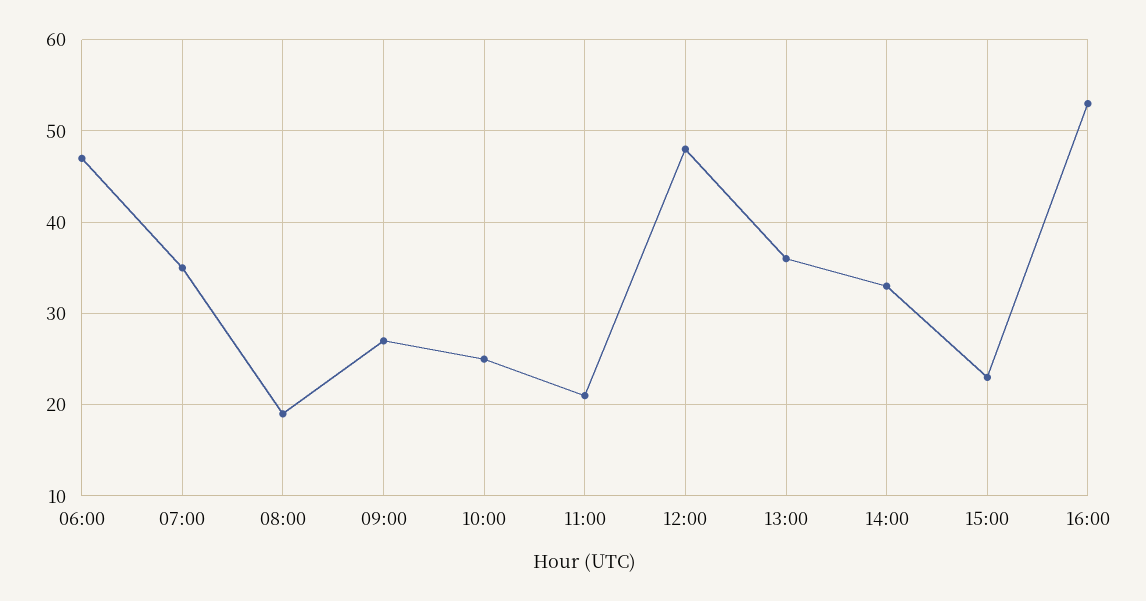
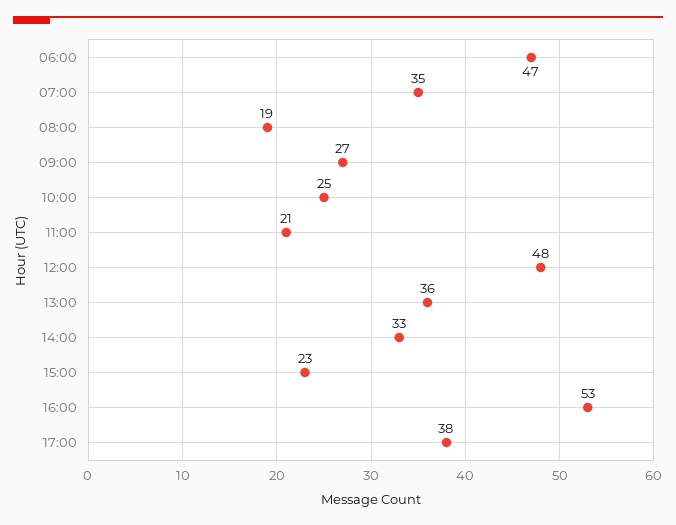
17:00: none -> 38

